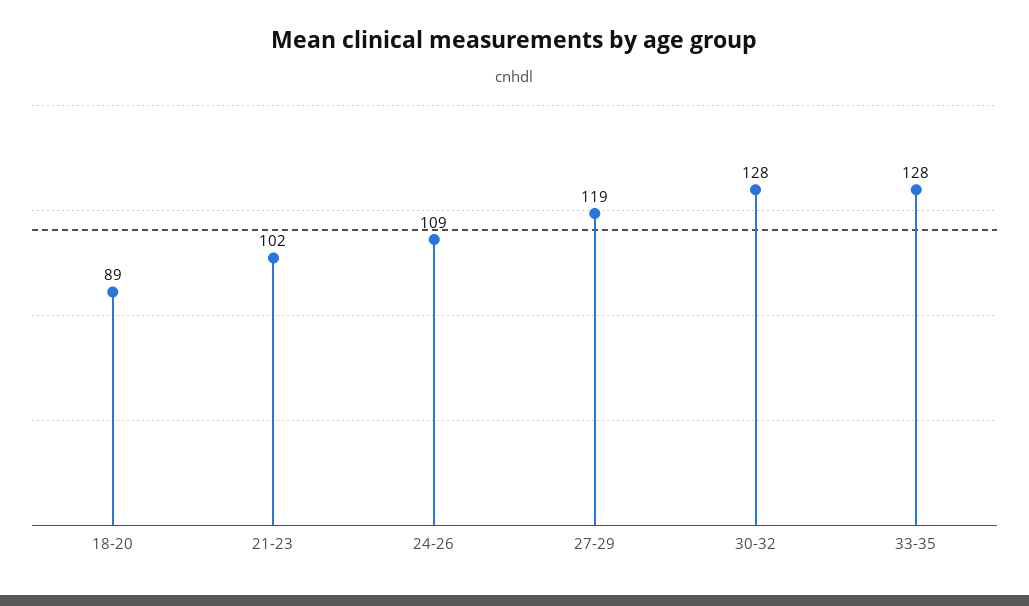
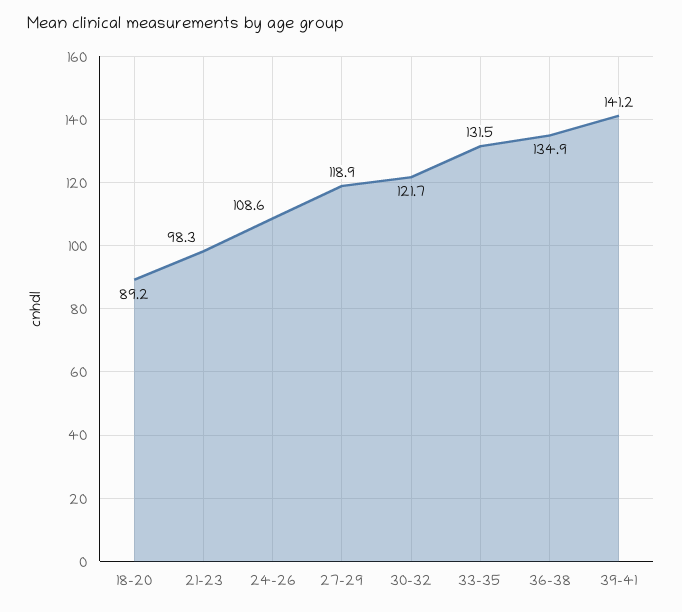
21-23: 102 -> 98.3
30-32: 128 -> 121.7
33-35: 128 -> 131.5
36-38: none -> 134.9
39-41: none -> 141.2

